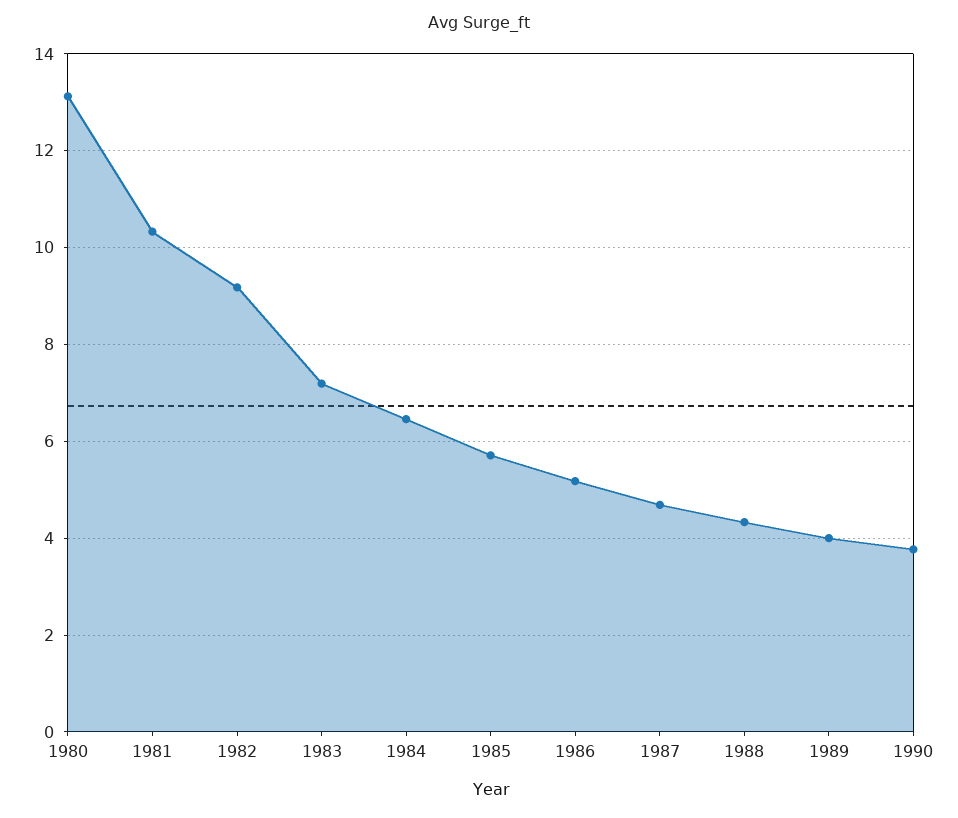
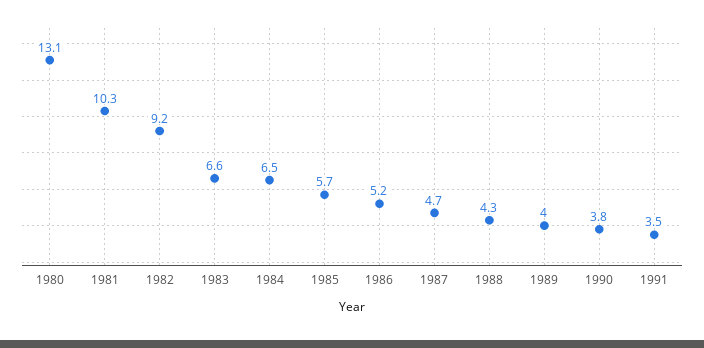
1983: 7.2 -> 6.6
1991: none -> 3.5

